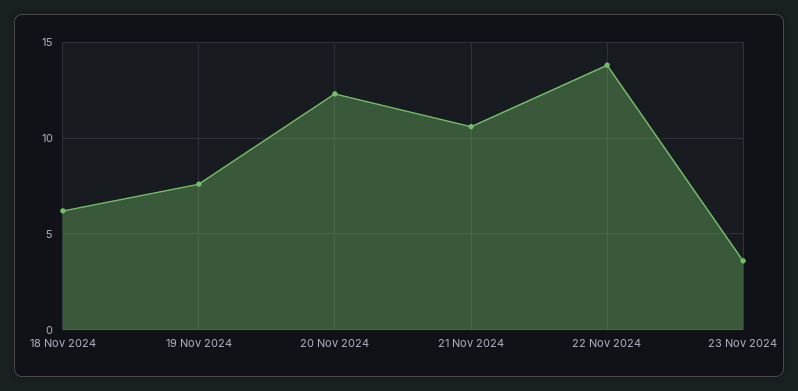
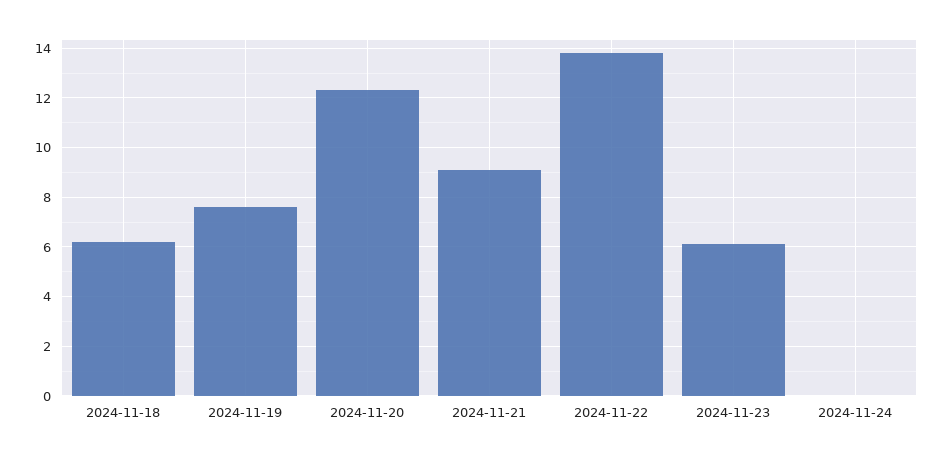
21 Nov 2024: 10.5 -> 9
23 Nov 2024: 3.5 -> 6
2024-11-24: none -> 0

